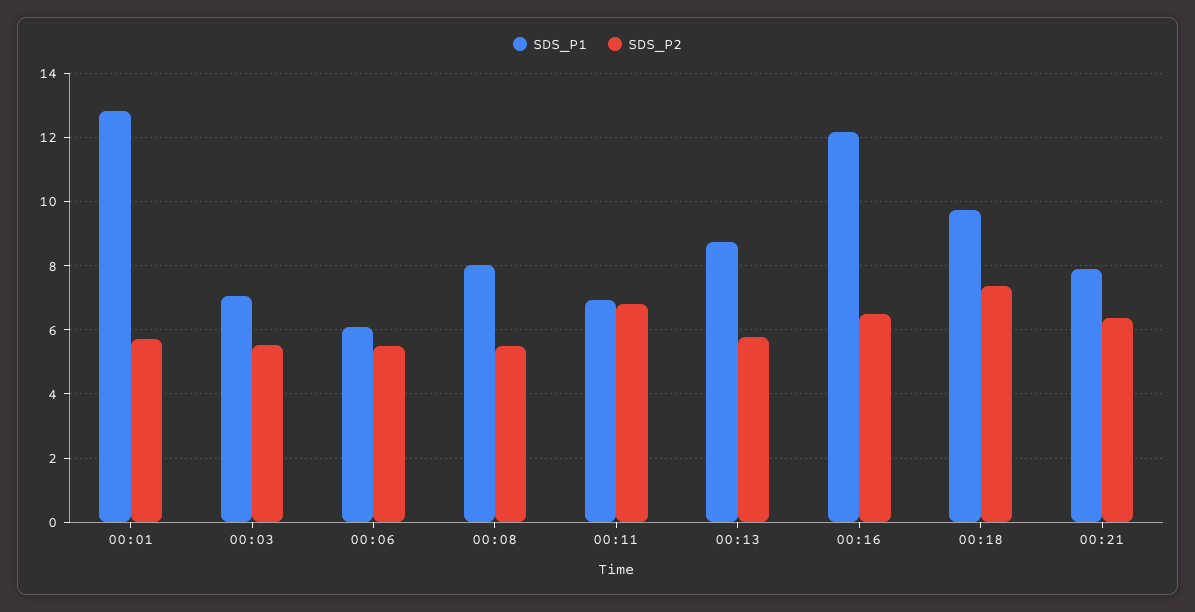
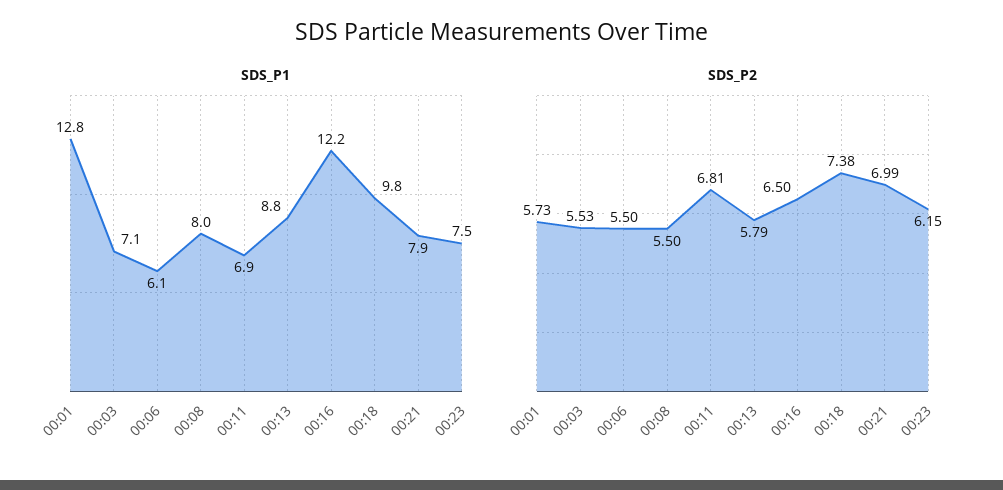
SDS_P2, 00:21: 6.4 -> 6.99
SDS_P1, 00:23: none -> 7.5
SDS_P2, 00:23: none -> 6.15

